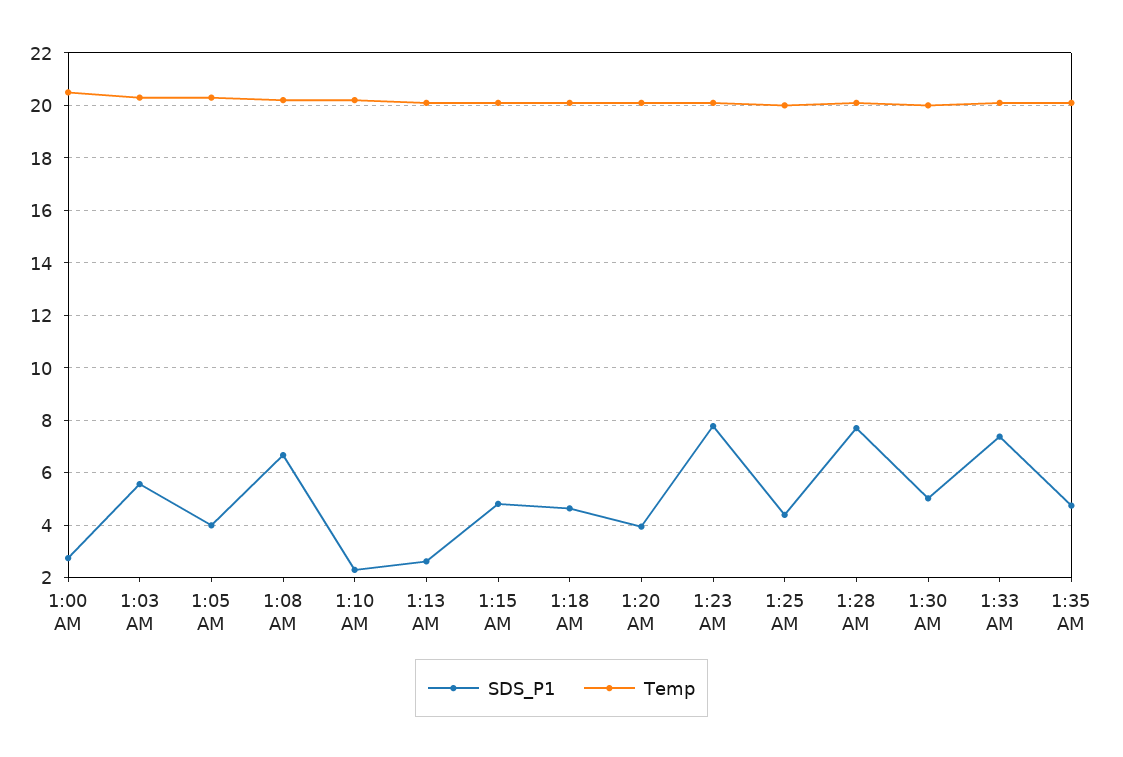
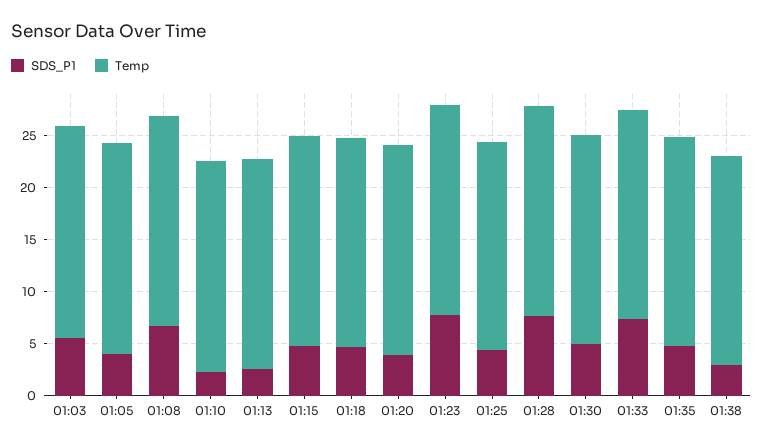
SDS_P1, 1:00 AM: 2.75 -> none
Temp, 1:00 AM: 20.5 -> none
SDS_P1, 01:38: none -> 3
Temp, 01:38: none -> 20

